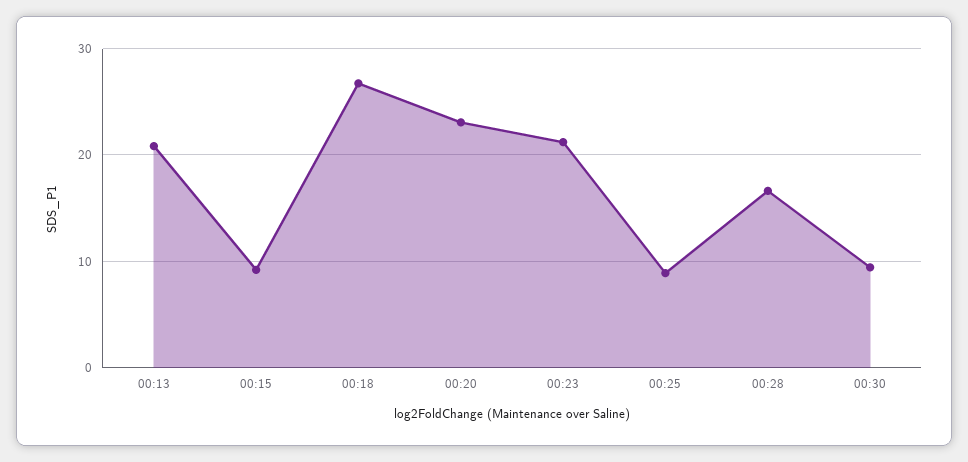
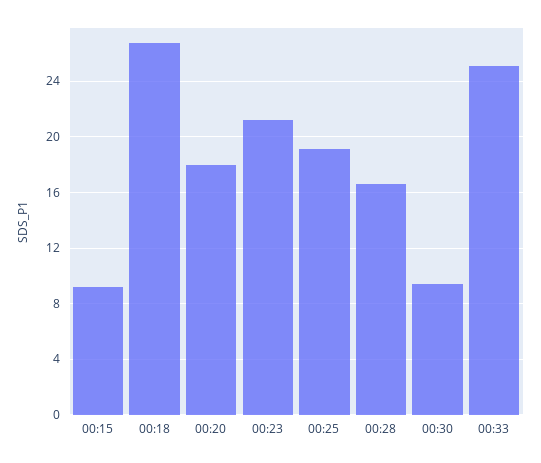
00:13: 21 -> none
00:20: 23 -> 18
00:25: 9 -> 19
00:33: none -> 25

